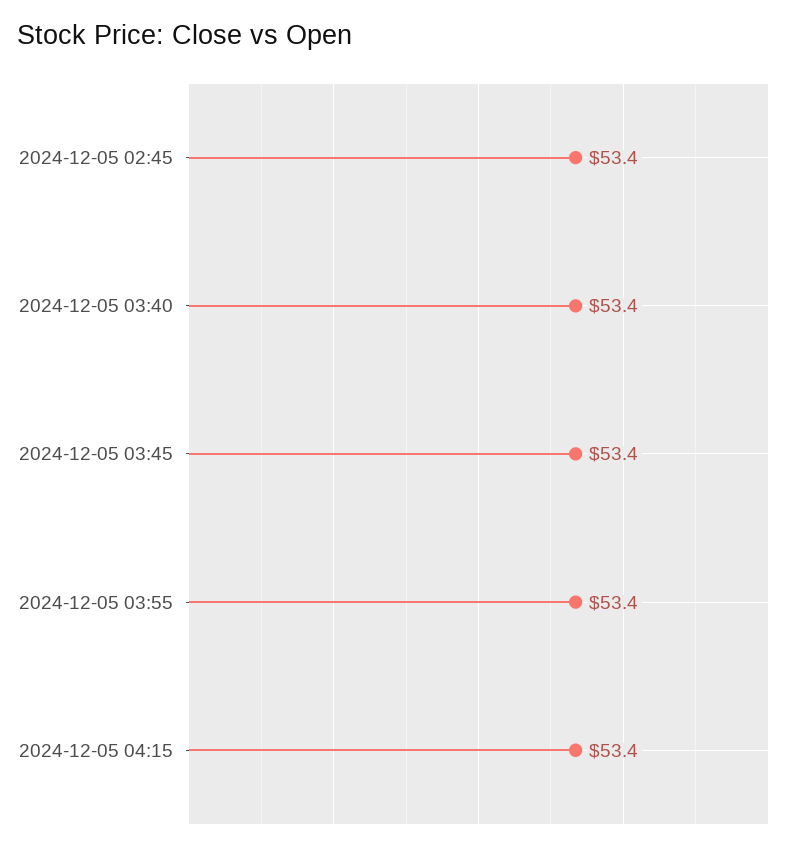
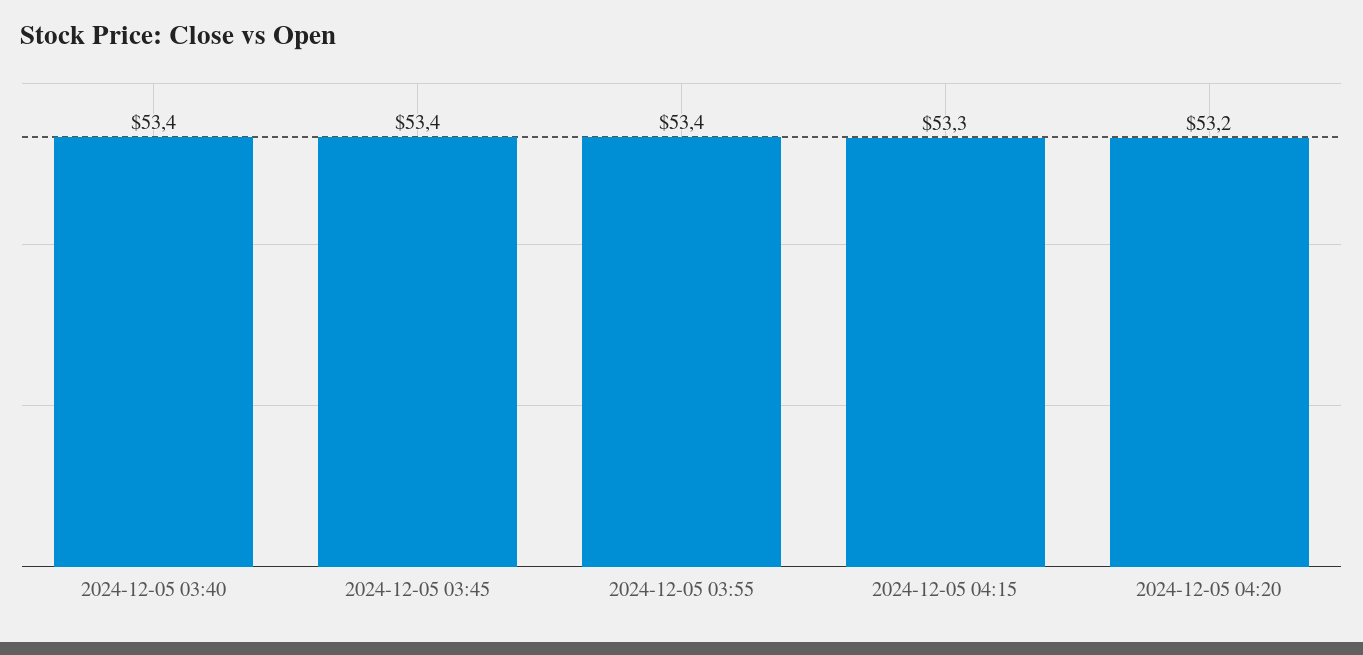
2024-12-05 02:45: 53.4 -> none
2024-12-05 04:15: 53.4 -> 53.3
2024-12-05 04:20: none -> 53.2

